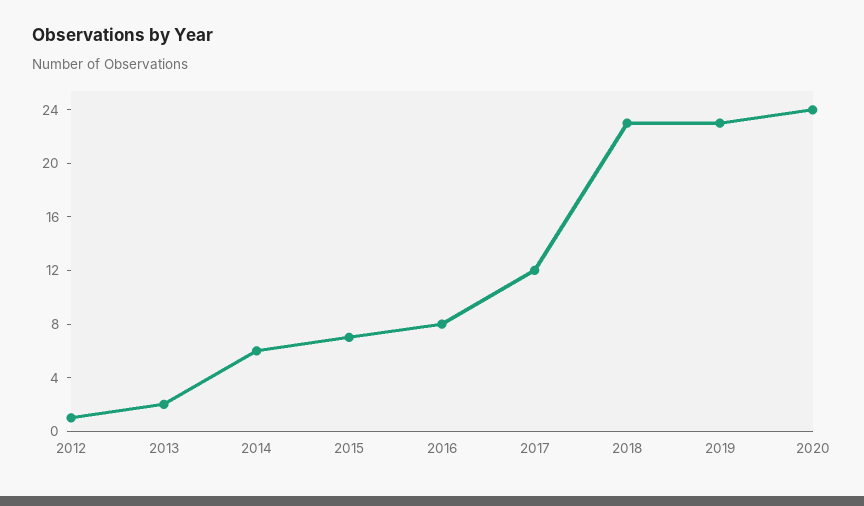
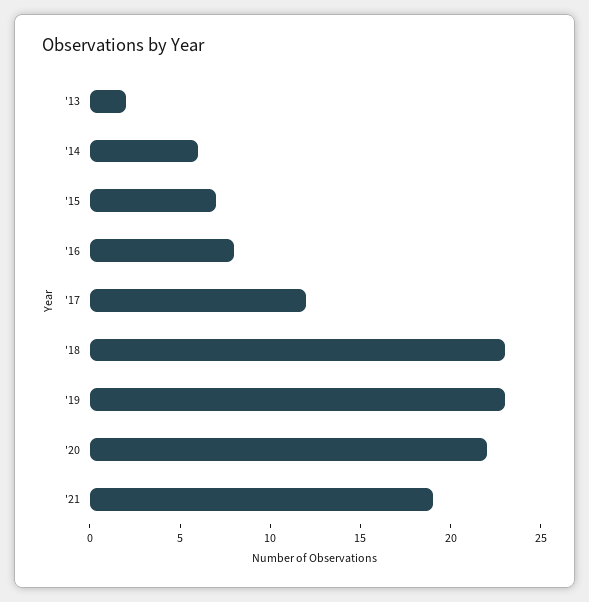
2012: 1 -> none
2020: 24 -> 22
'21: none -> 19

